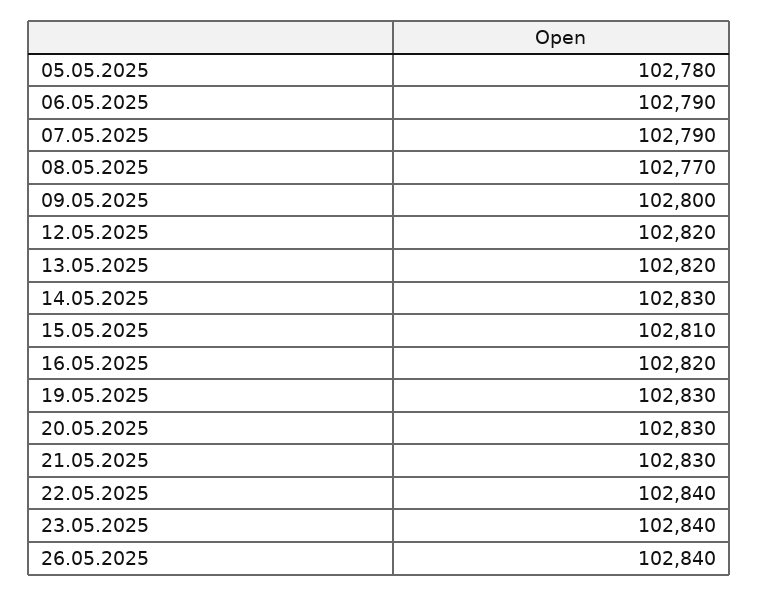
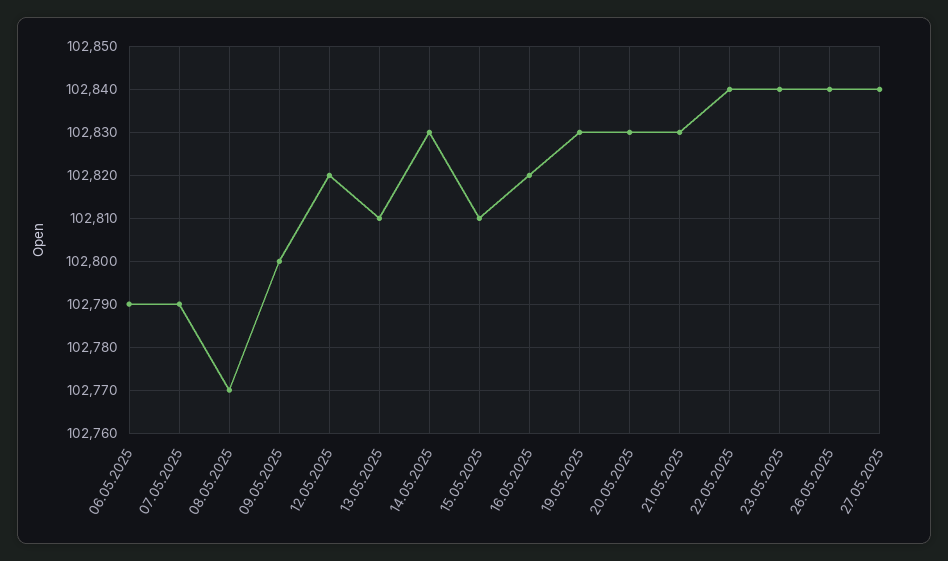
05.05.2025: 102780 -> none
13.05.2025: 102820 -> 102810
27.05.2025: none -> 102840

